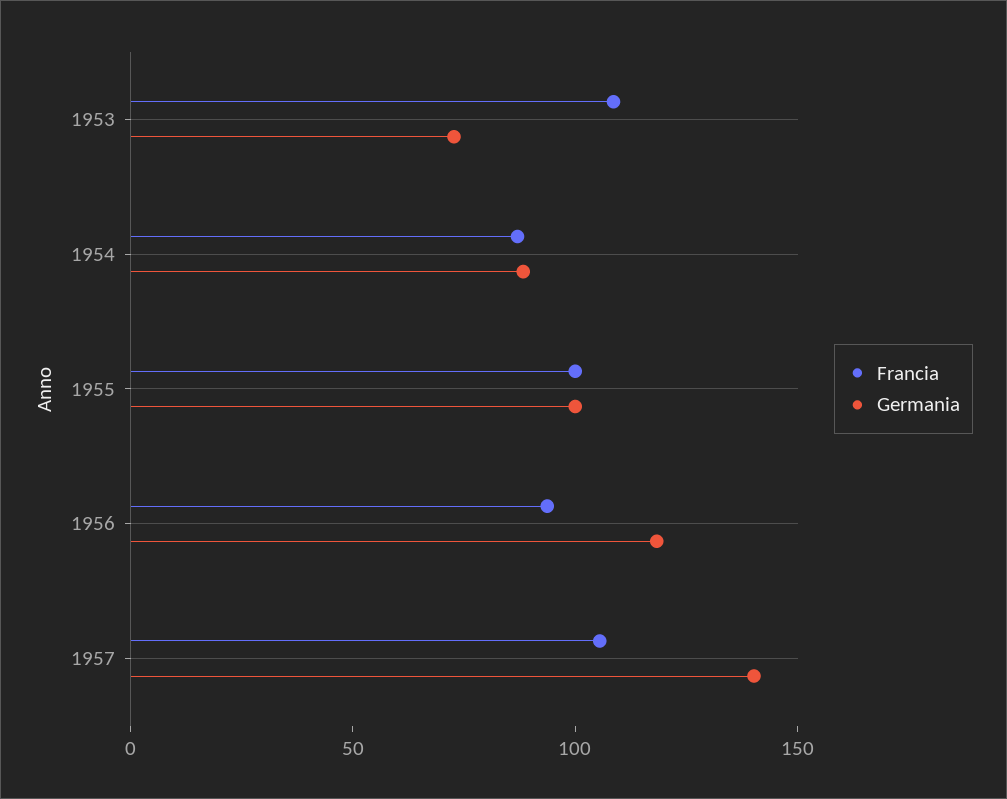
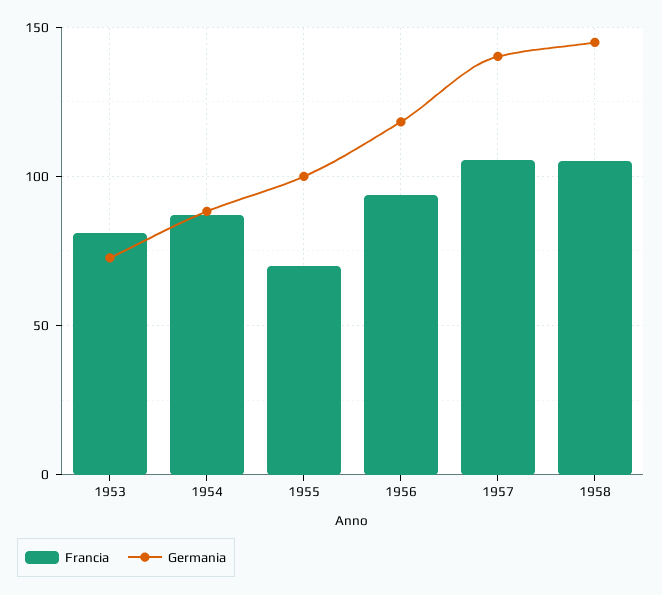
Francia, 1953: 110 -> 80
Francia, 1955: 100 -> 70
Francia, 1958: none -> 105
Germania, 1958: none -> 145

